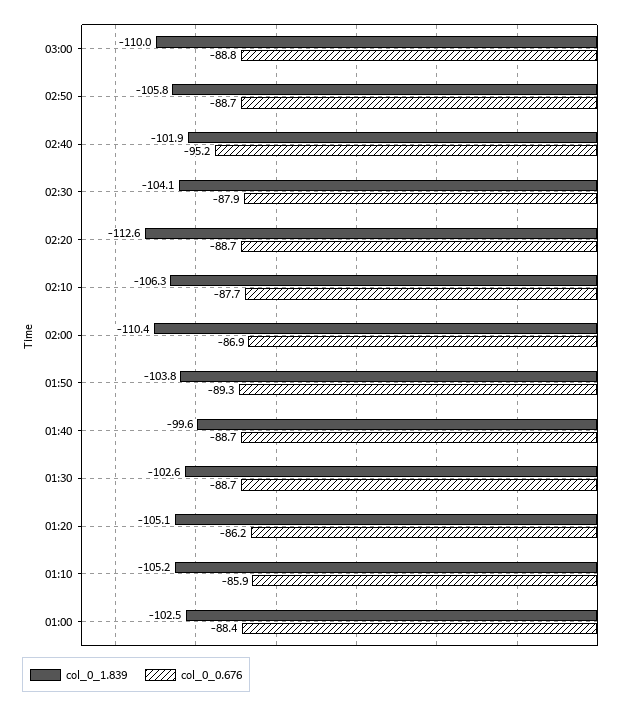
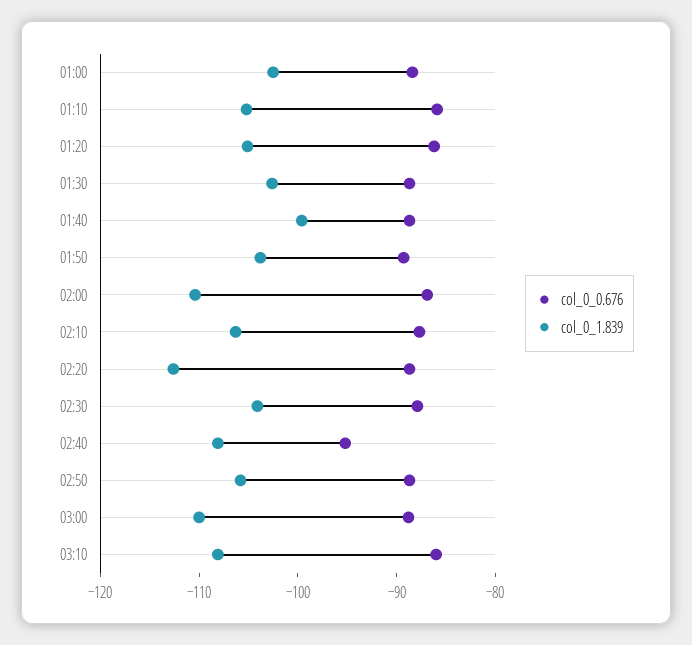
col_0_1.839, 02:40: -101.9 -> -108
col_0_0.676, 03:10: none -> -86
col_0_1.839, 03:10: none -> -108

